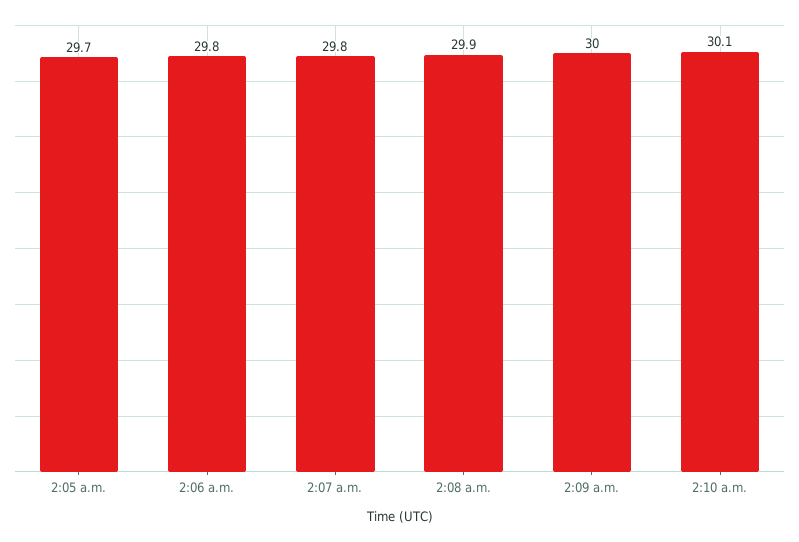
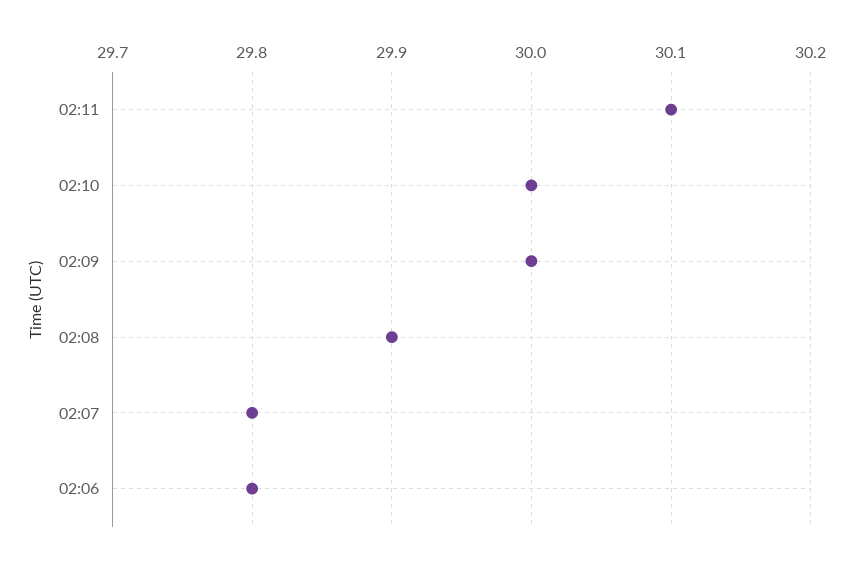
2:05 a.m.: 29.7 -> none
2:10 a.m.: 30.1 -> 30
02:11: none -> 30.1

